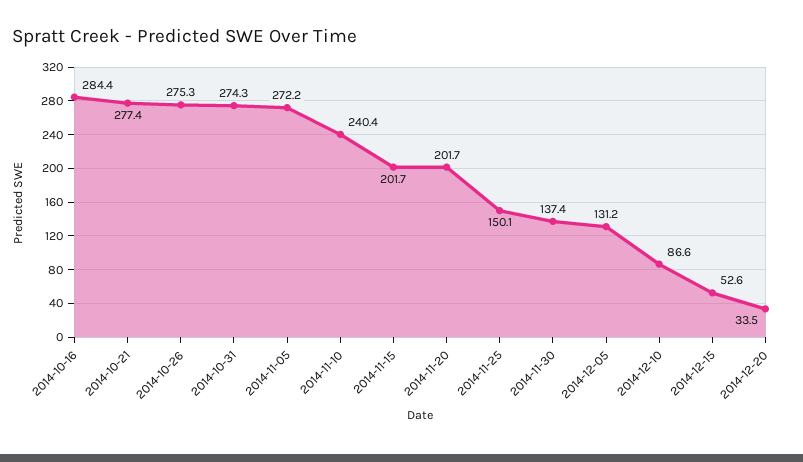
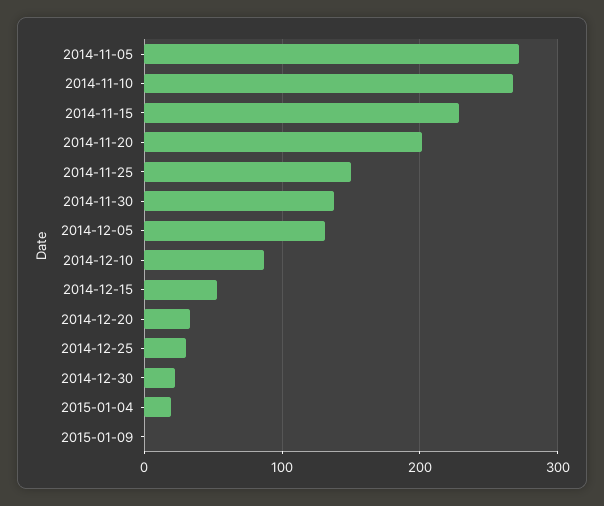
2014-10-16: 284.4 -> none
2014-10-21: 277.4 -> none
2014-10-26: 275.3 -> none
2014-10-31: 274.3 -> none
2014-11-10: 240.4 -> 270
2014-11-15: 201.7 -> 230
2014-12-25: none -> 30
2014-12-30: none -> 20
2015-01-04: none -> 20
2015-01-09: none -> 0

